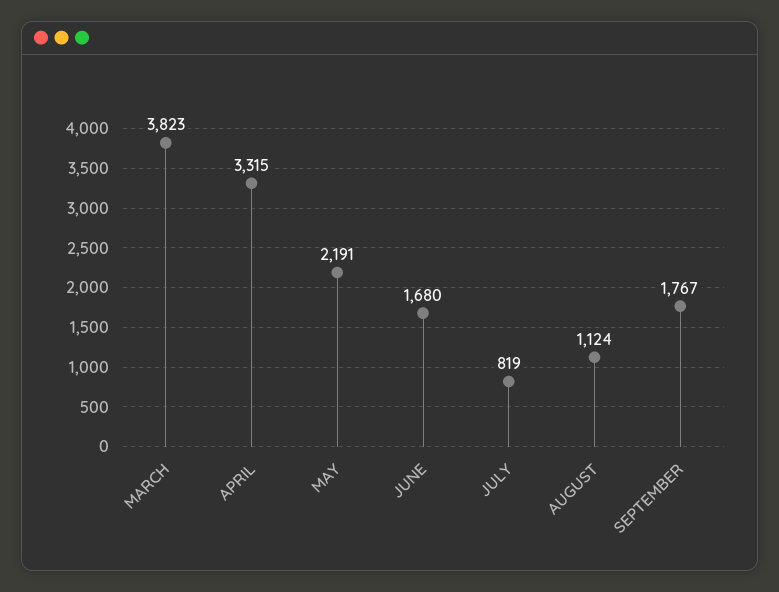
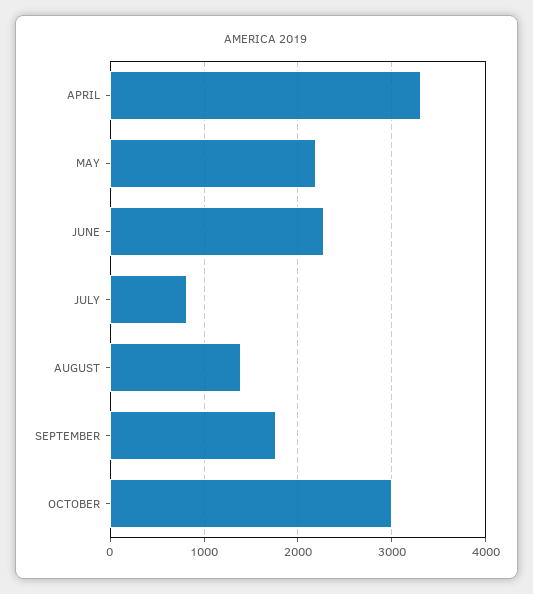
MARCH: 3823 -> none
JUNE: 1680 -> 2300
AUGUST: 1124 -> 1400
OCTOBER: none -> 3000

